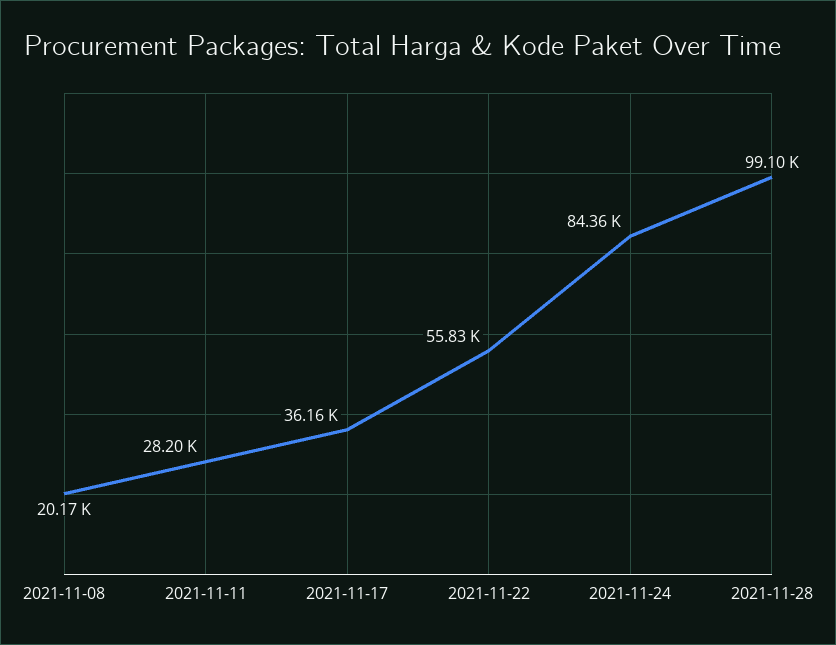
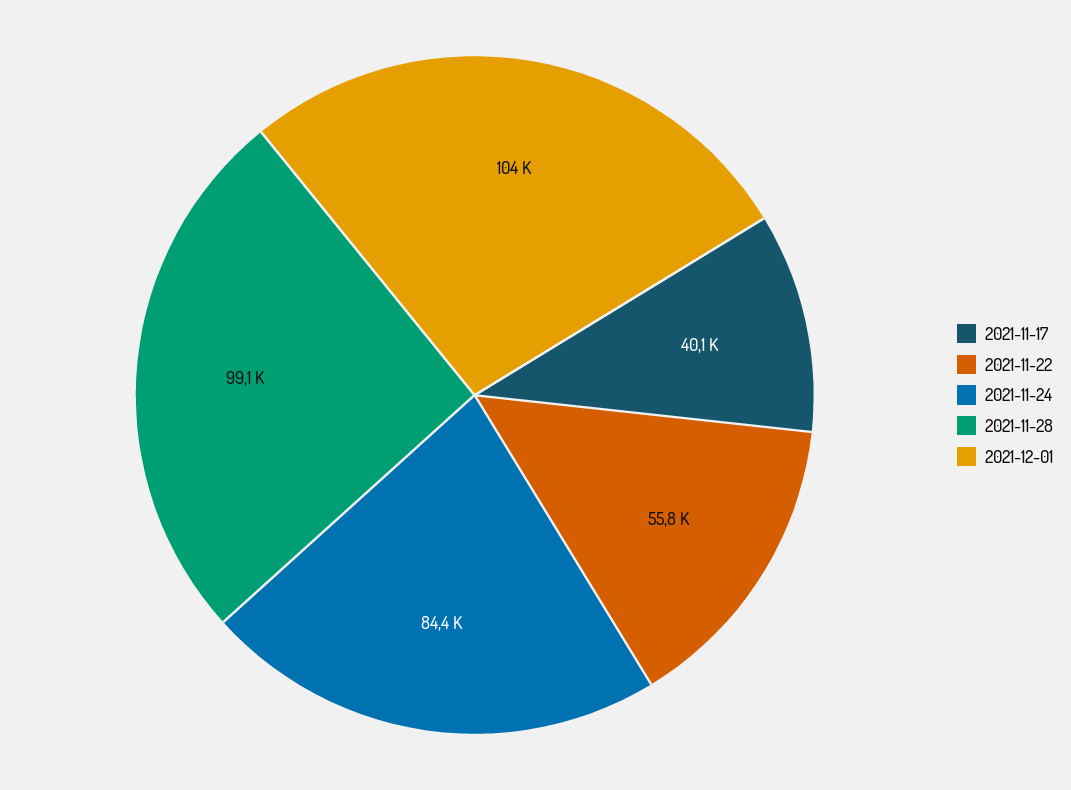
2021-11-08: 20170 -> none
2021-11-11: 28200 -> none
2021-11-17: 36160 -> 40100
2021-12-01: none -> 104000

